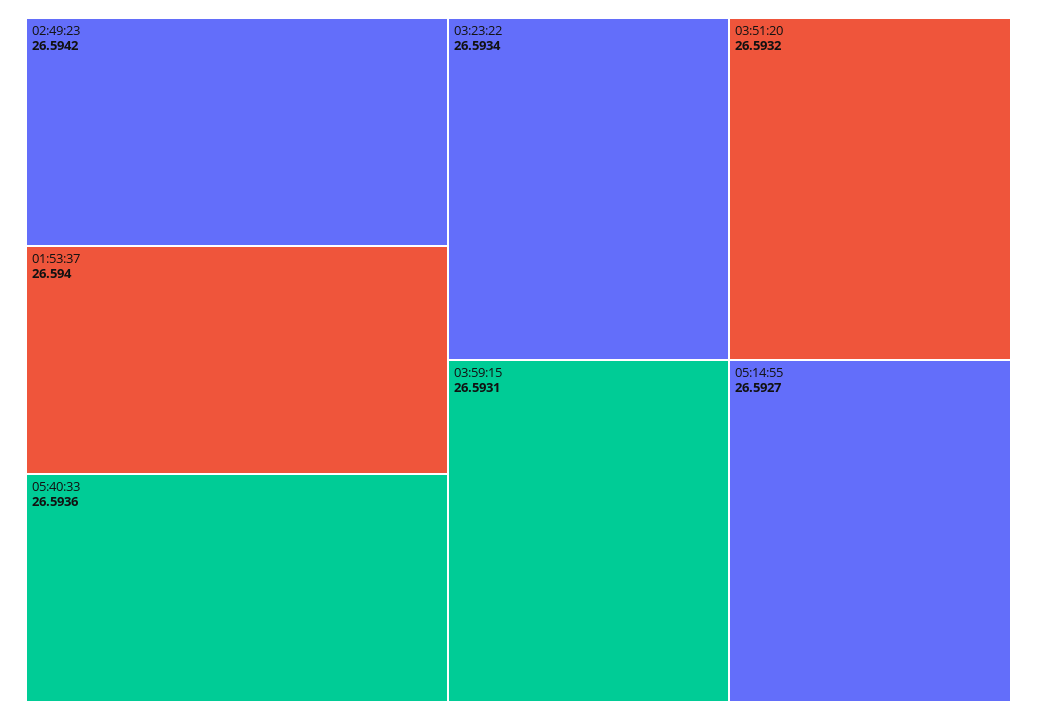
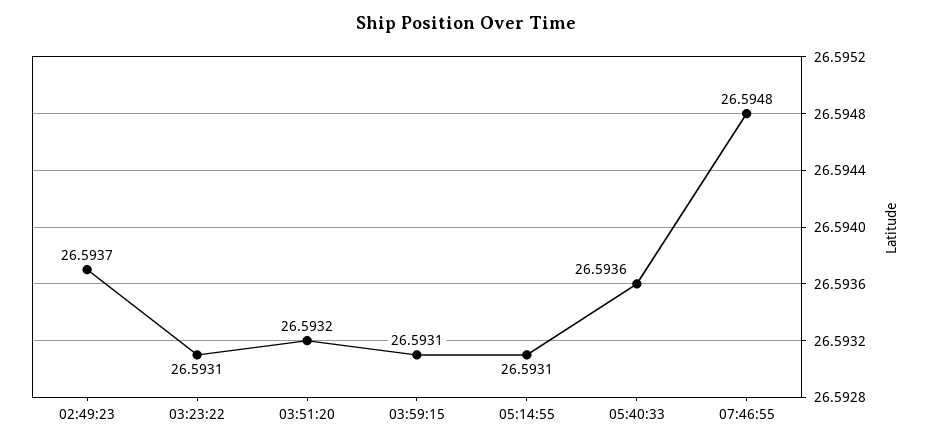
02:49:23: 26.5942 -> 26.5937
01:53:37: 26.594 -> none
03:23:22: 26.5934 -> 26.5931
05:14:55: 26.5927 -> 26.5931
07:46:55: none -> 26.5948

